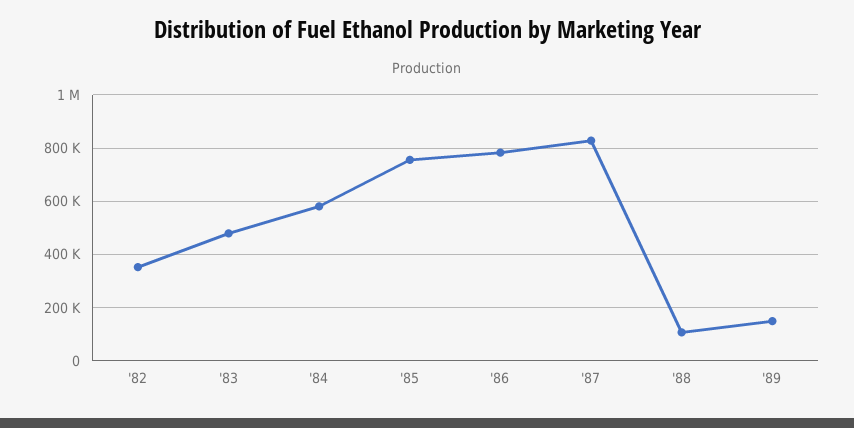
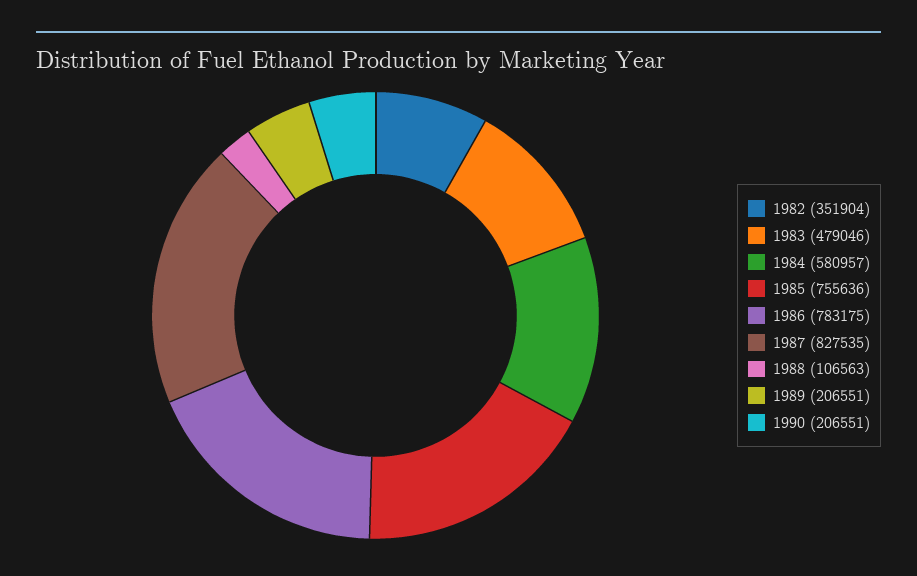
'89: 150000 -> 206551
1990: none -> 206551

